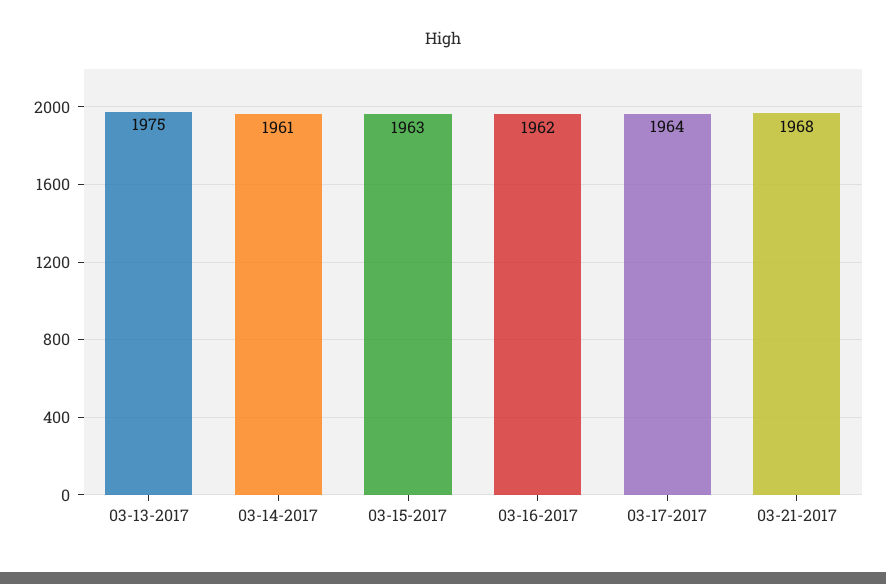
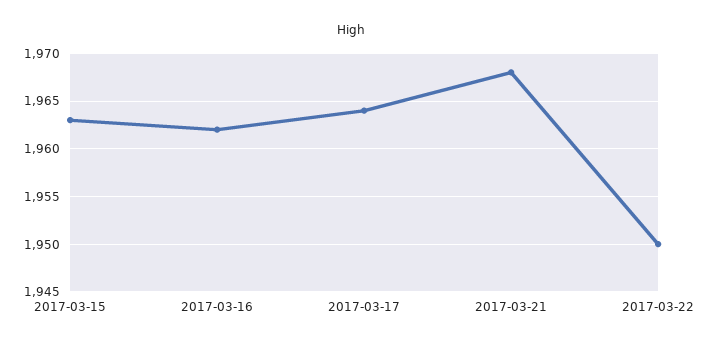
03-13-2017: 1975 -> none
03-14-2017: 1961 -> none
2017-03-22: none -> 1950

